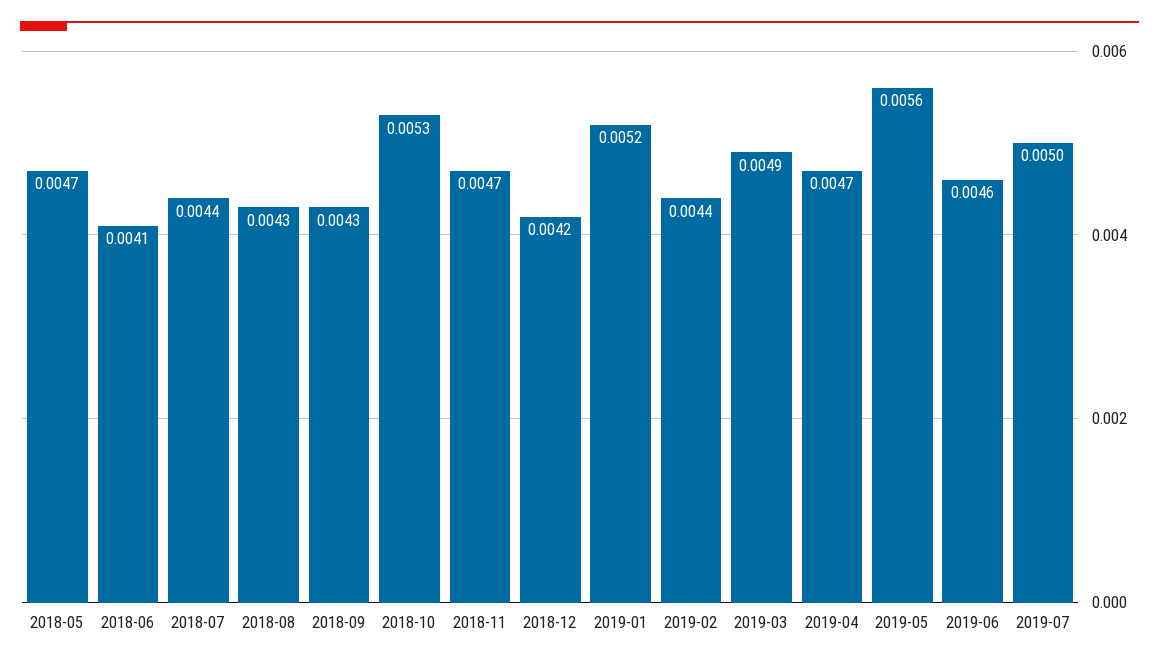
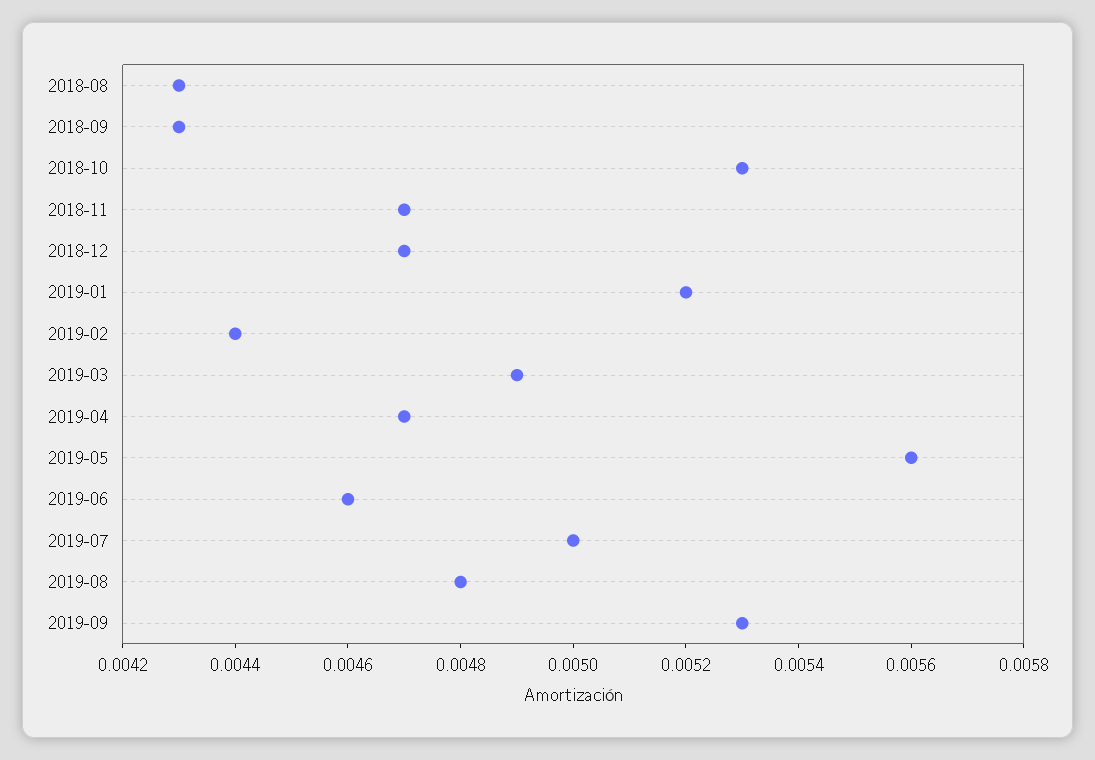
2018-05: 0.0047 -> none
2018-06: 0.0041 -> none
2018-07: 0.0044 -> none
2018-12: 0.0042 -> 0.0047
2019-08: none -> 0.0048
2019-09: none -> 0.0053

